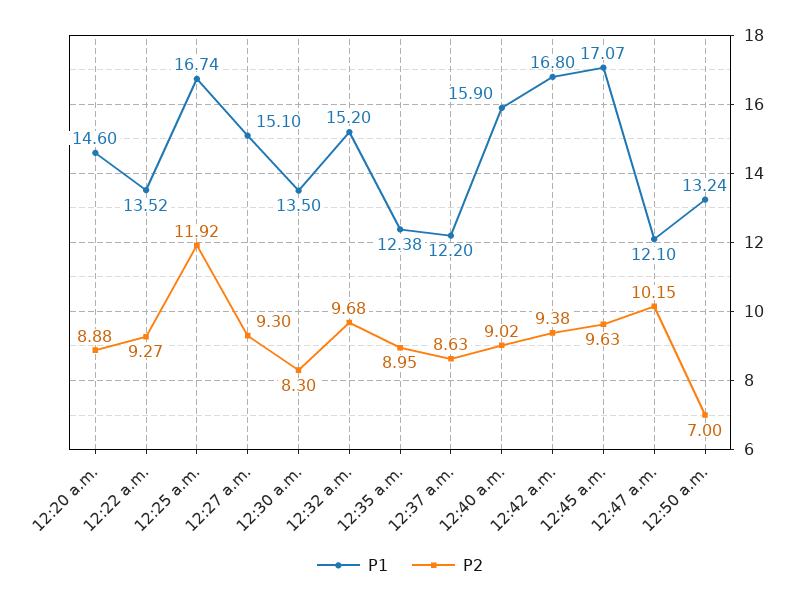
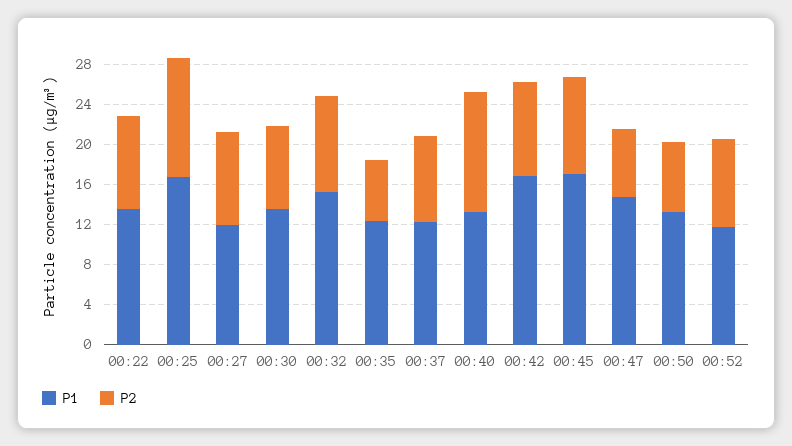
P1, 12:20 a.m.: 14.6 -> none
P2, 12:20 a.m.: 8.88 -> none
P1, 12:27 a.m.: 15.1 -> 12
P2, 12:35 a.m.: 8.95 -> 6
P1, 12:40 a.m.: 15.9 -> 13
P2, 12:40 a.m.: 9.02 -> 12
P1, 12:47 a.m.: 12.1 -> 15
P2, 12:47 a.m.: 10.15 -> 7
P1, 00:52: none -> 12
P2, 00:52: none -> 9

